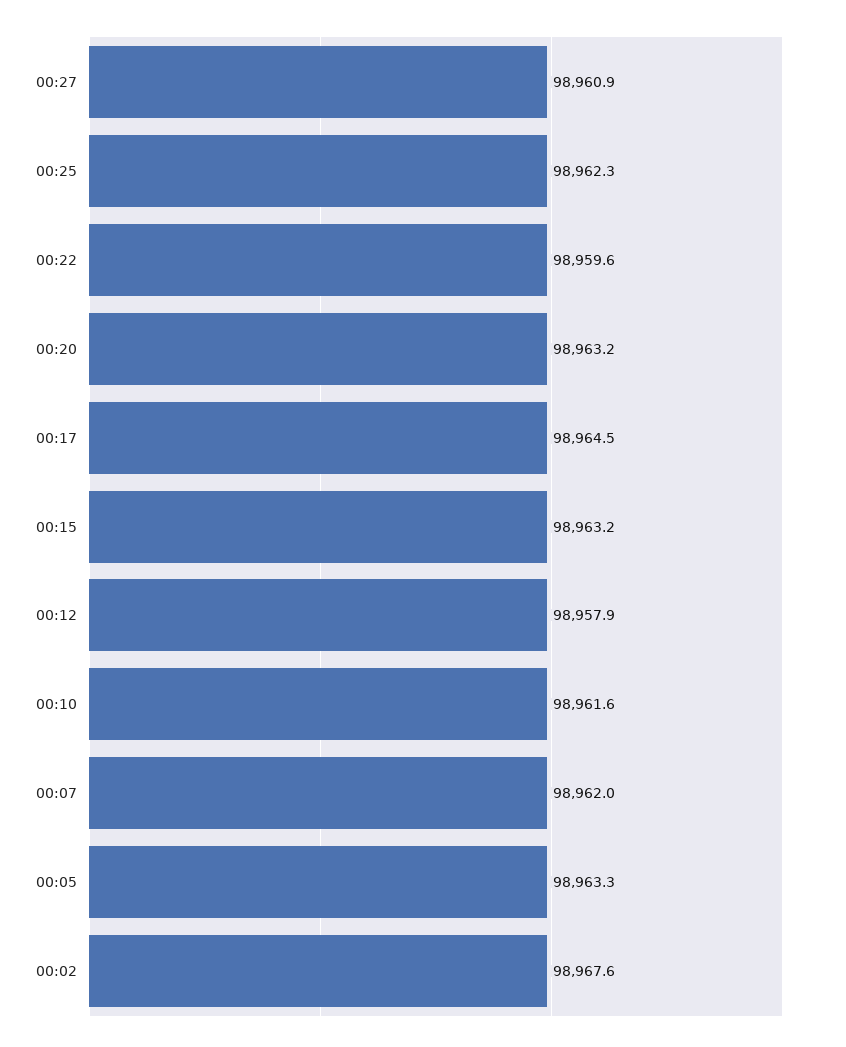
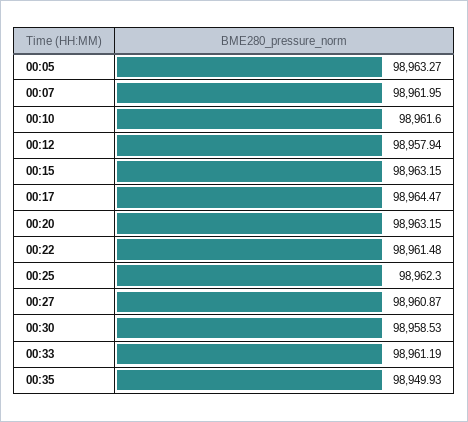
00:22: 98959.6 -> 98961.48
00:02: 98967.6 -> none
00:30: none -> 98958.53
00:33: none -> 98961.19
00:35: none -> 98949.93

